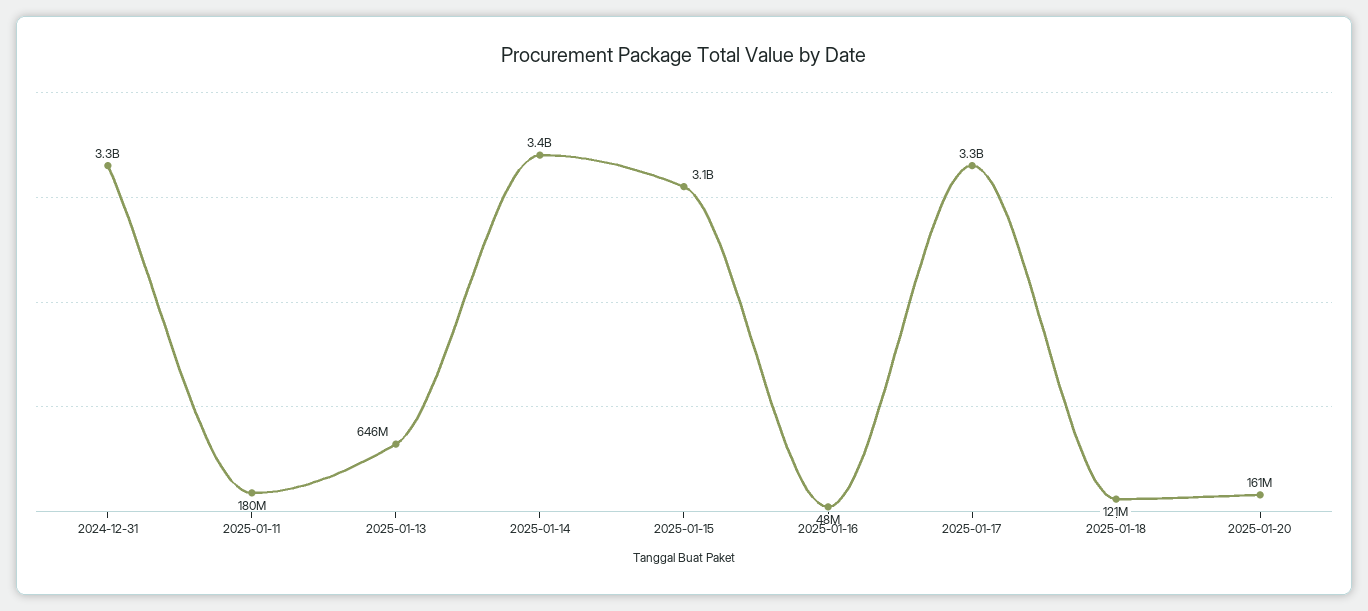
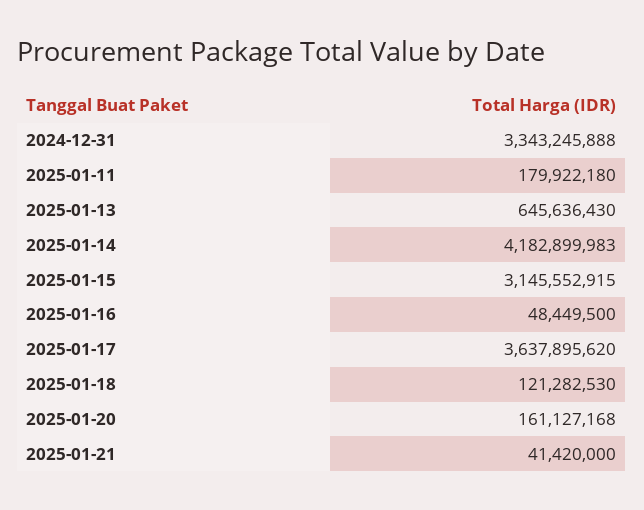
2025-01-14: 3400000000 -> 4182899983
2025-01-17: 3300000000 -> 3637895620
2025-01-21: none -> 41420000

